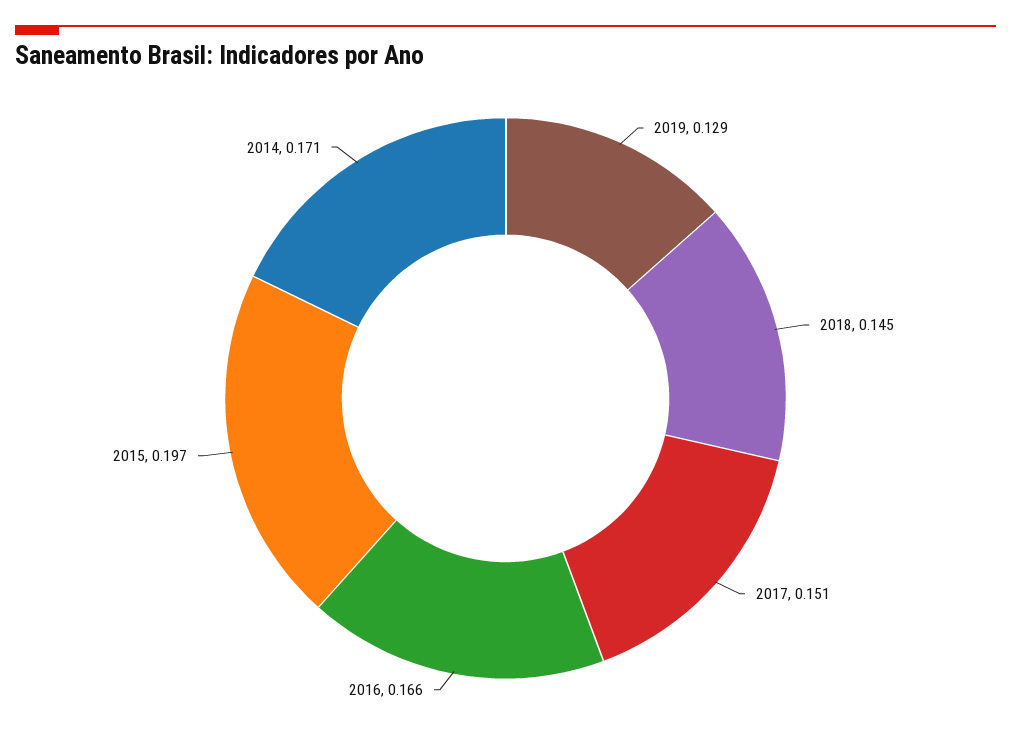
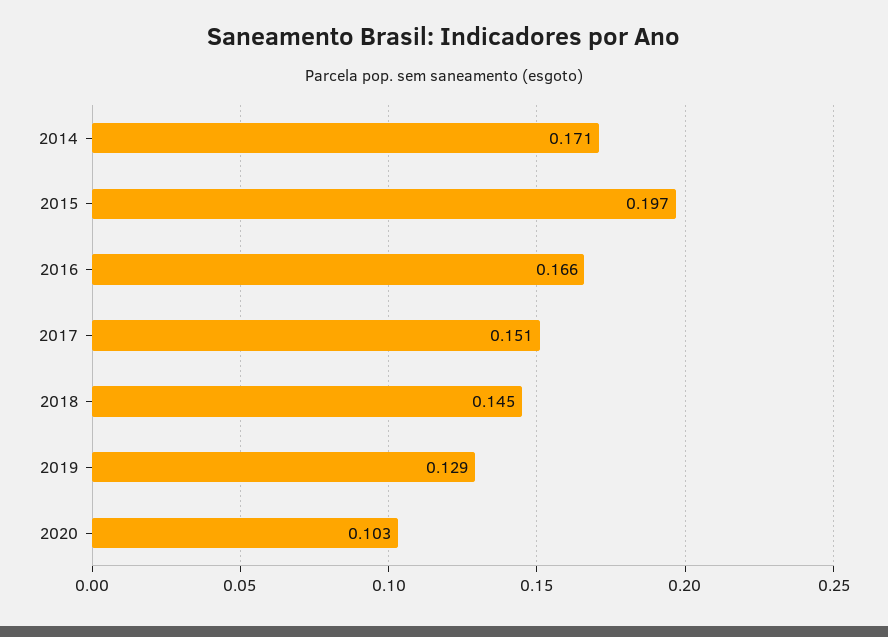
2020: none -> 0.103

